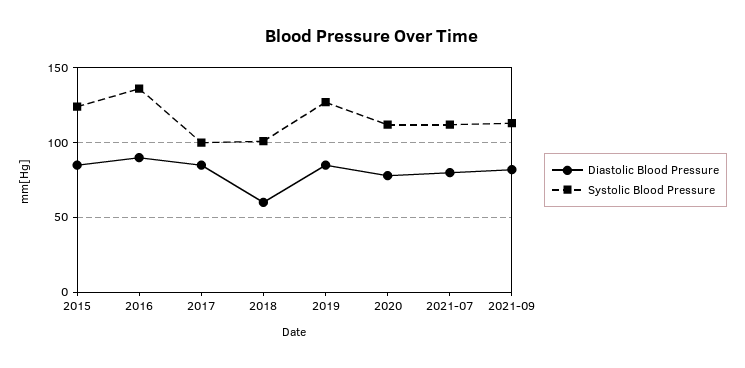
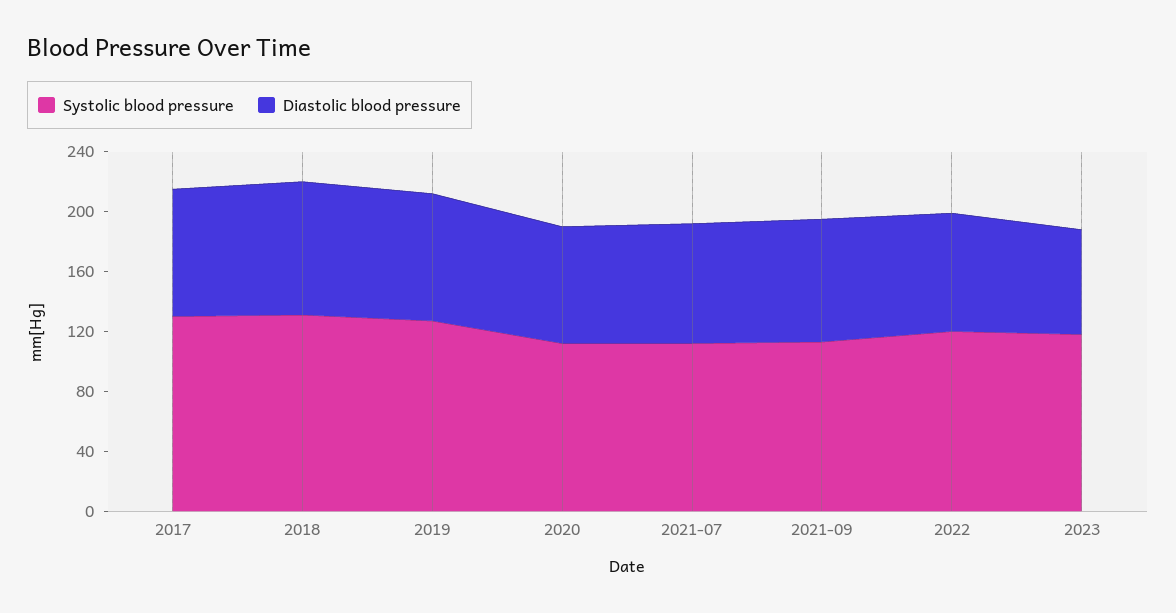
Diastolic Blood Pressure, 2015: 85 -> none
Systolic Blood Pressure, 2015: 125 -> none
Diastolic Blood Pressure, 2016: 90 -> none
Systolic Blood Pressure, 2016: 135 -> none
Systolic Blood Pressure, 2017: 100 -> 130
Diastolic Blood Pressure, 2018: 60 -> 90
Systolic Blood Pressure, 2018: 100 -> 130
Systolic Blood Pressure, 2022: none -> 120
Diastolic Blood Pressure, 2022: none -> 80
Systolic Blood Pressure, 2023: none -> 120
Diastolic Blood Pressure, 2023: none -> 70

